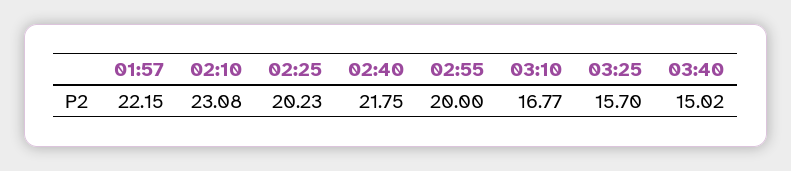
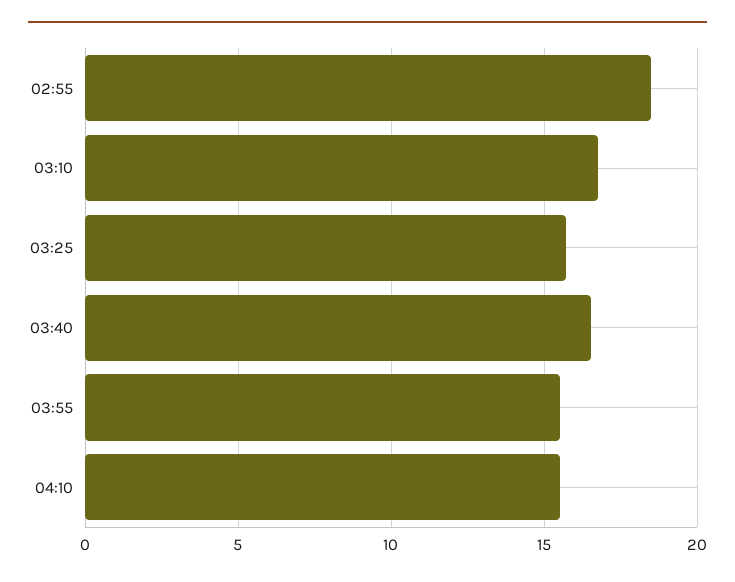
01:57: 22.15 -> none
02:10: 23.08 -> none
02:25: 20.23 -> none
02:40: 21.75 -> none
02:55: 20 -> 18.5
03:40: 15.02 -> 16.5
03:55: none -> 15.5
04:10: none -> 15.5

